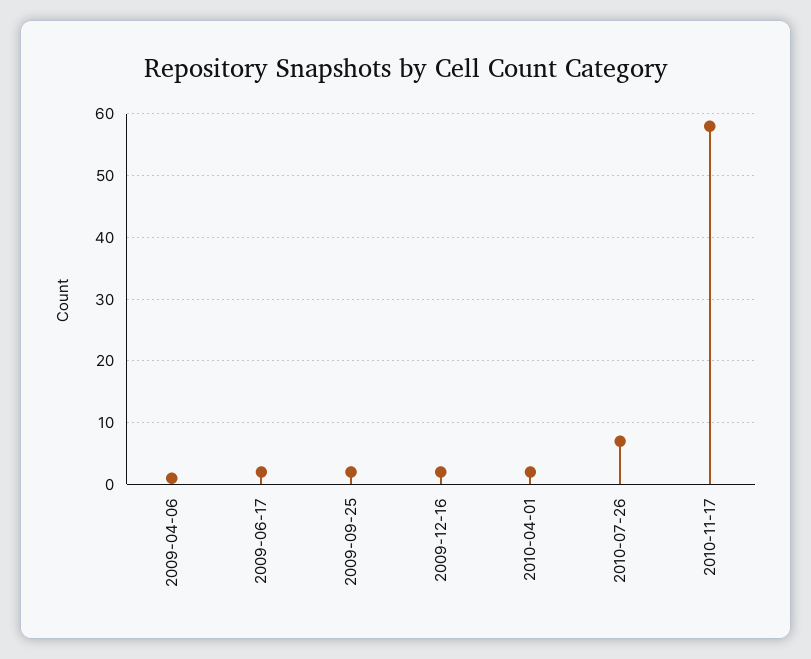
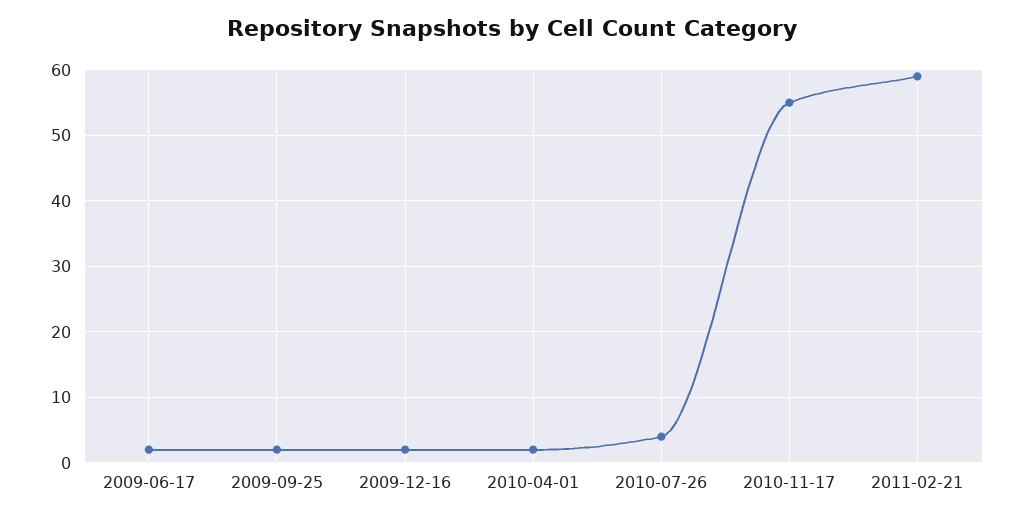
2009-04-06: 1 -> none
2010-07-26: 7 -> 4
2010-11-17: 58 -> 55
2011-02-21: none -> 59

